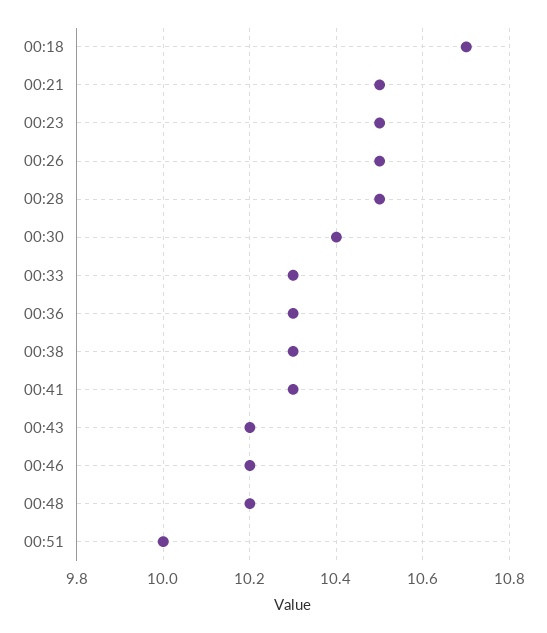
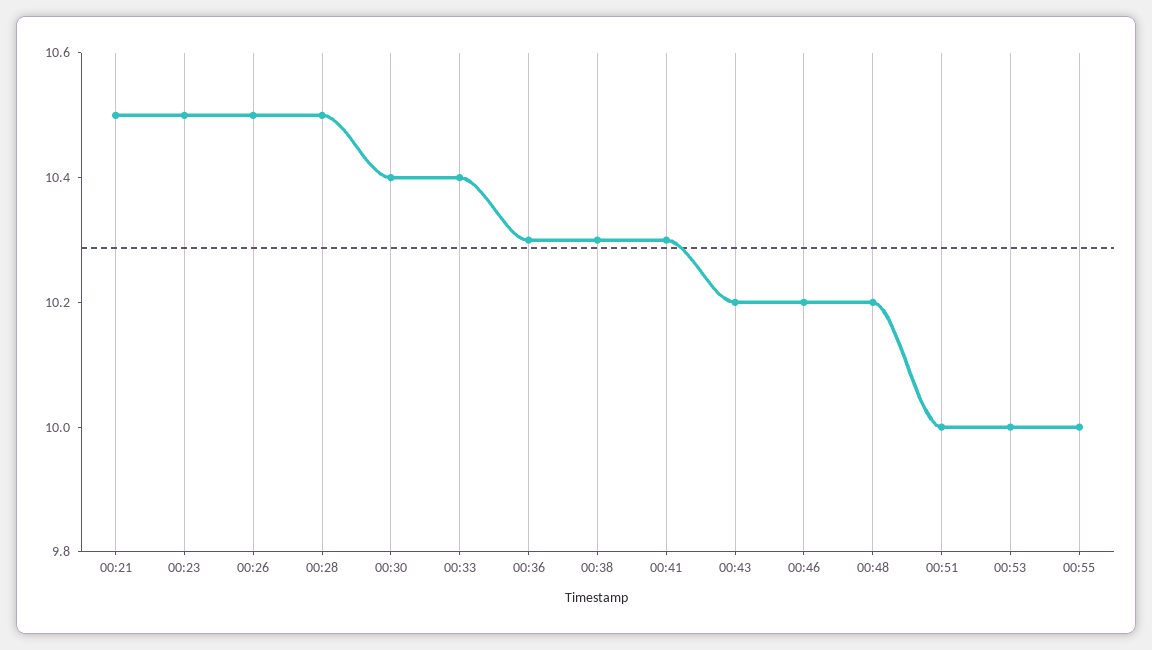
00:18: 10.7 -> none
00:33: 10.3 -> 10.4
00:53: none -> 10
00:55: none -> 10

